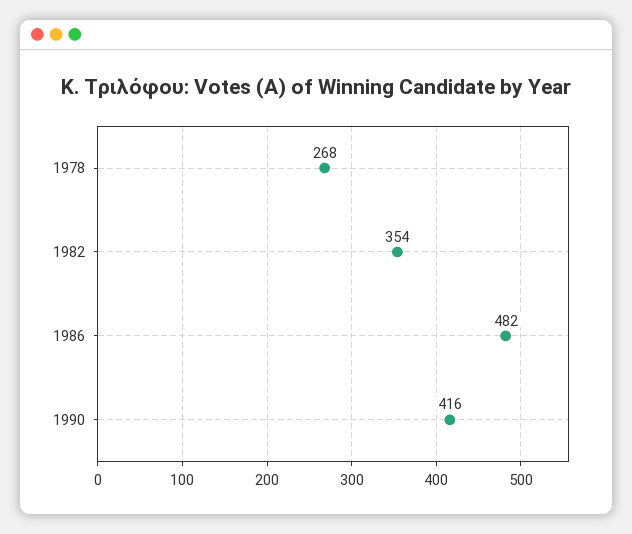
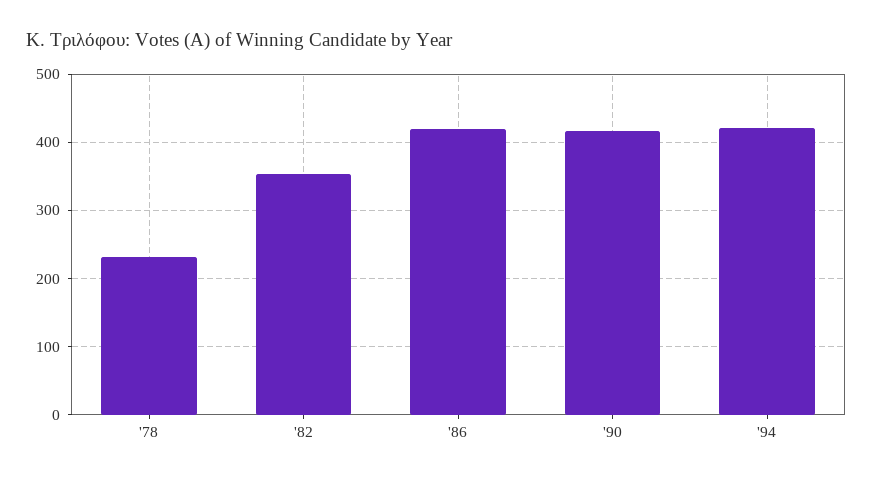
1978: 268 -> 230
1986: 482 -> 420
'94: none -> 420

